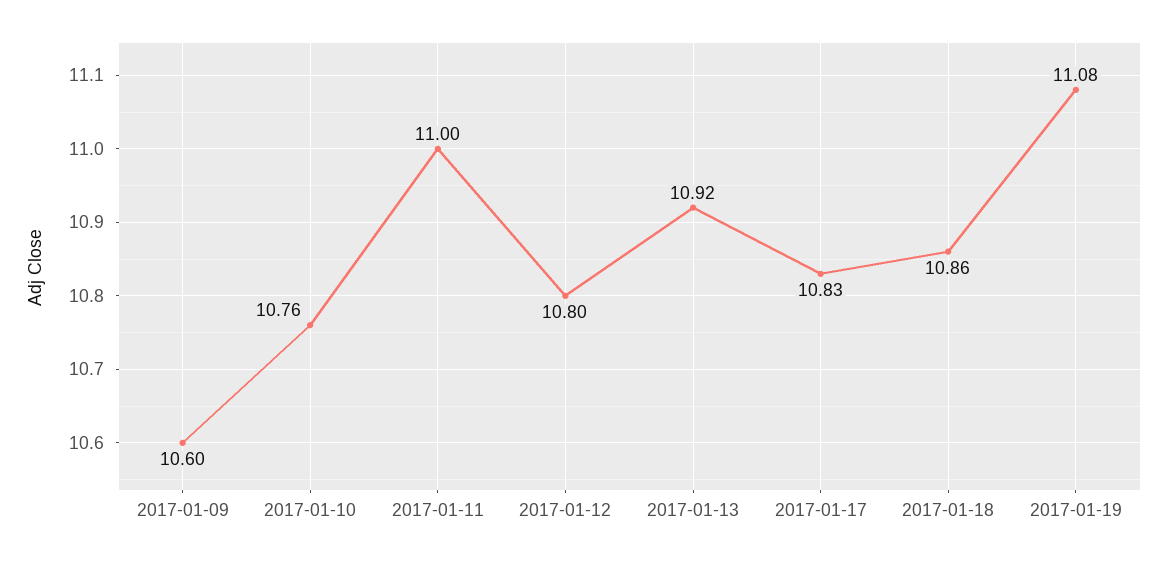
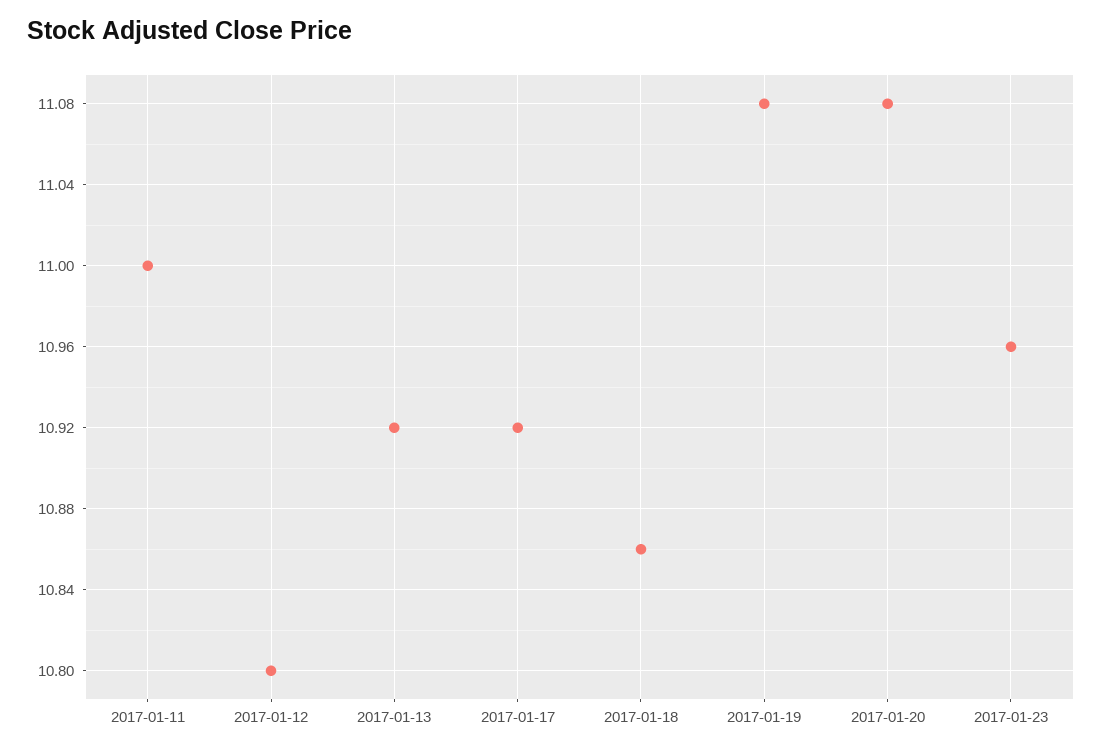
2017-01-09: 10.6 -> none
2017-01-10: 10.76 -> none
2017-01-17: 10.83 -> 10.92
2017-01-20: none -> 11.08
2017-01-23: none -> 10.96

